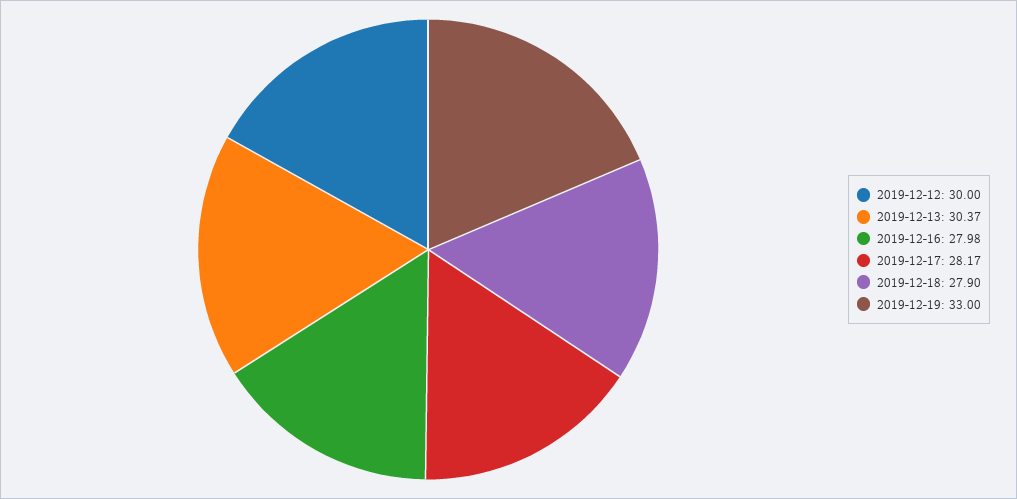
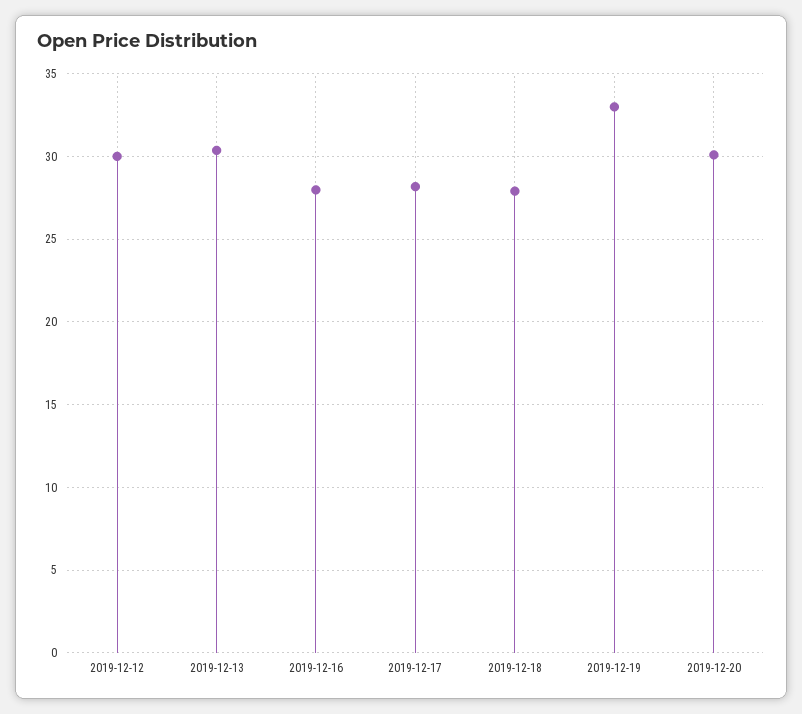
2019-12-20: none -> 30

